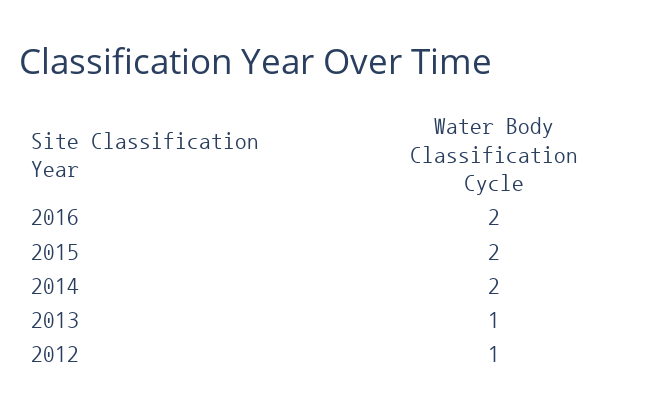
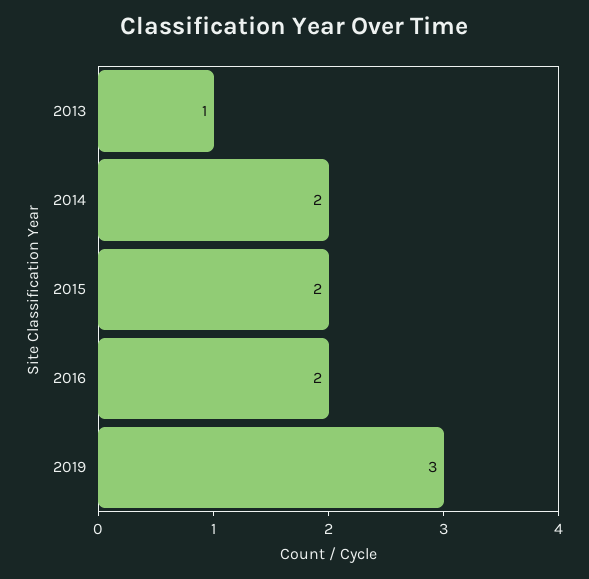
2012: 1 -> none
2019: none -> 3

